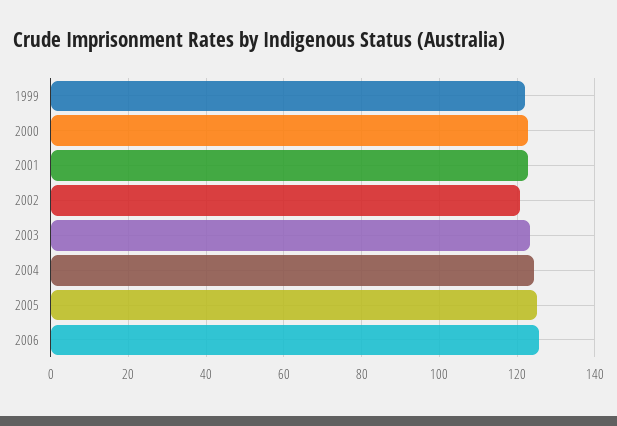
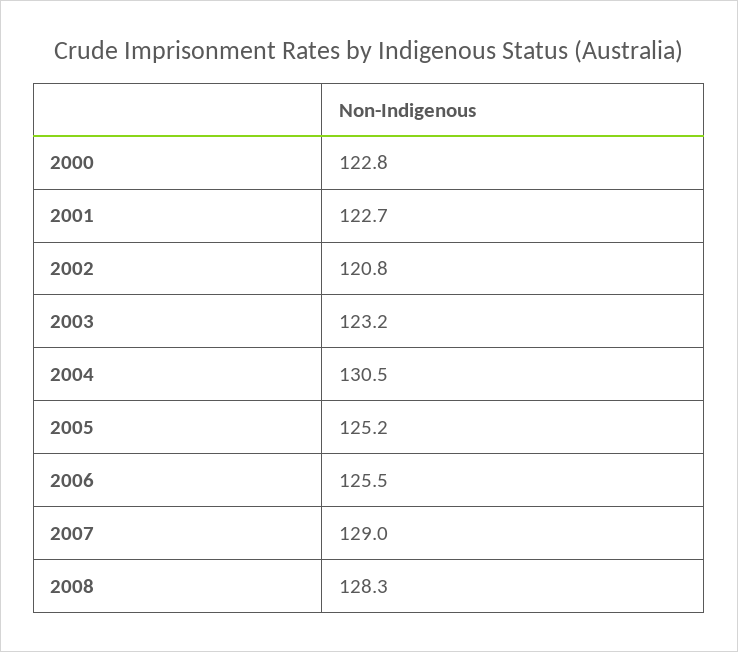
1999: 122 -> none
2004: 124 -> 130.5
2007: none -> 129
2008: none -> 128.3

